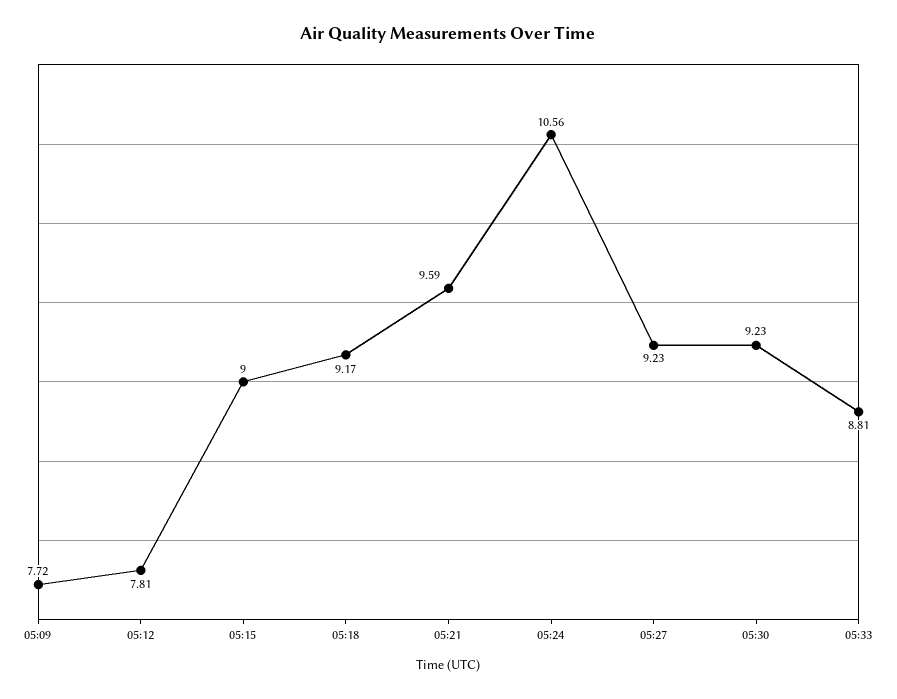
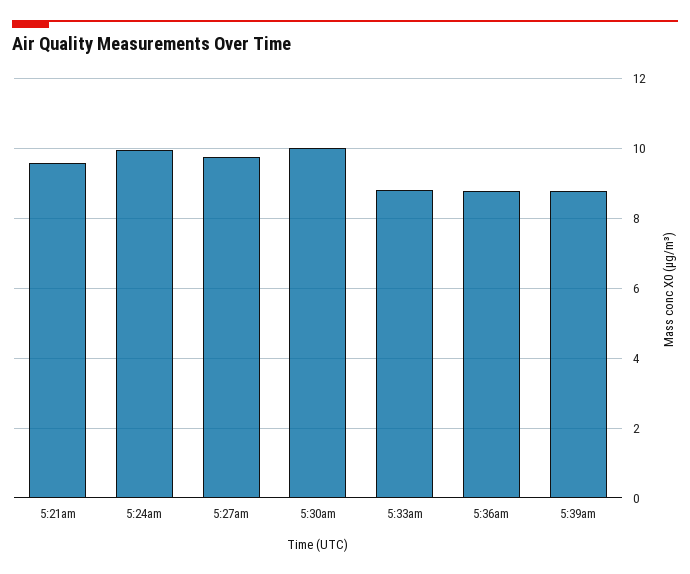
05:09: 7.72 -> none
05:12: 7.81 -> none
05:15: 9 -> none
05:18: 9.17 -> none
05:24: 10.56 -> 10
05:27: 9.23 -> 9.8
05:30: 9.23 -> 10
5:36am: none -> 8.8
5:39am: none -> 8.8

